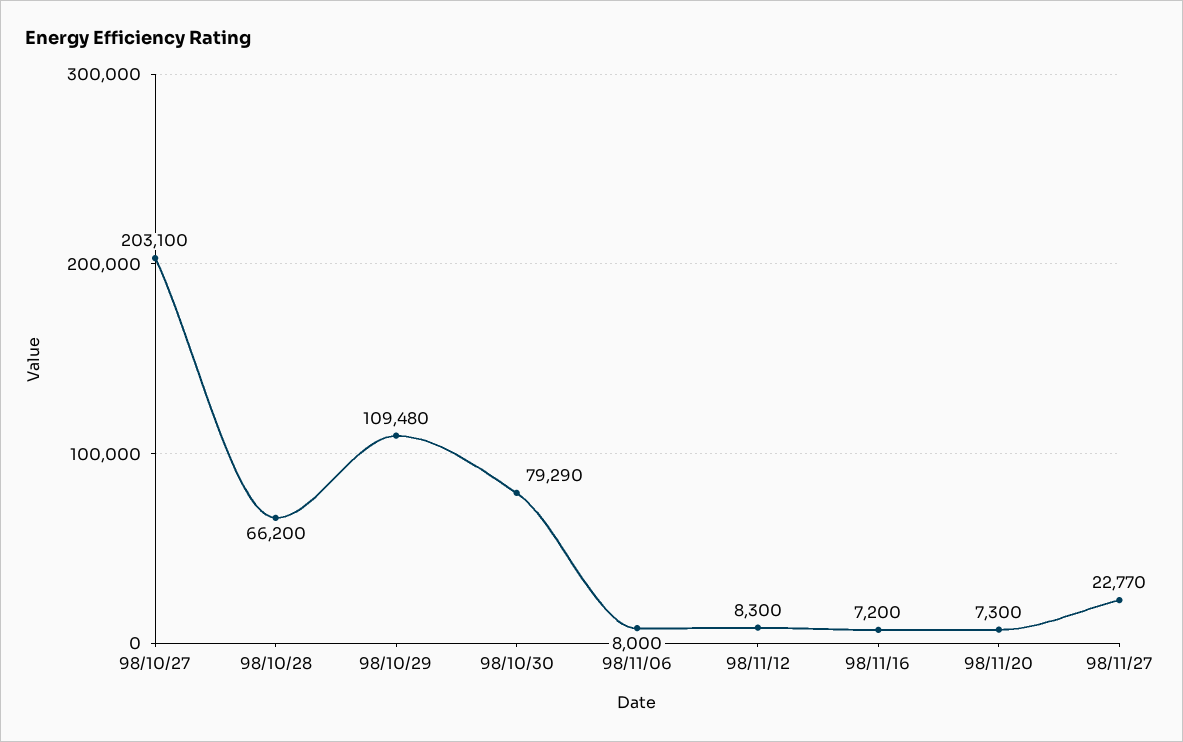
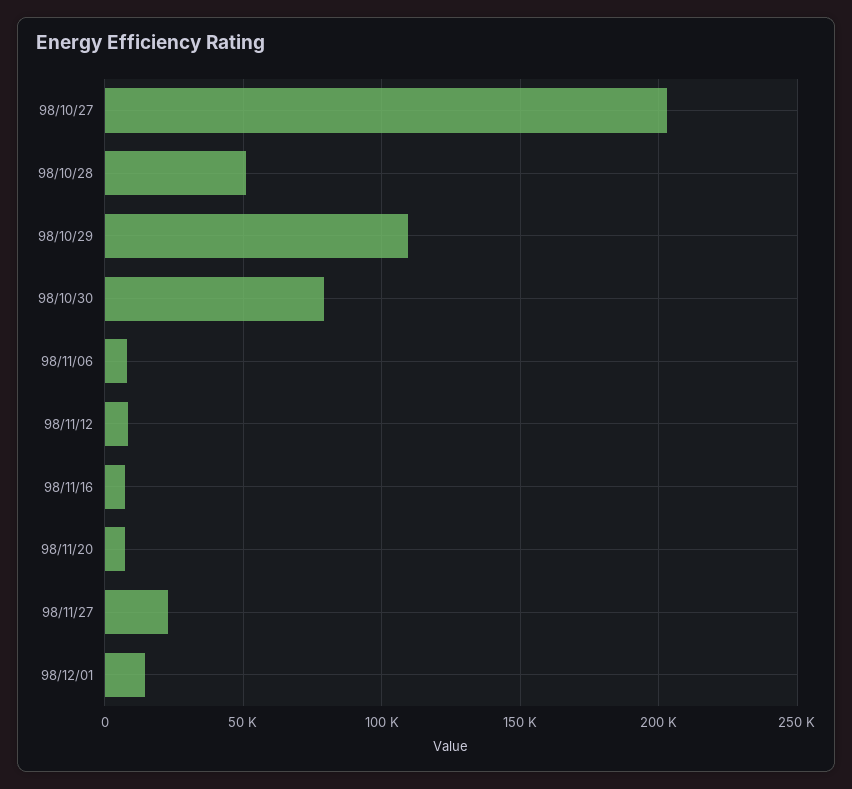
98/10/28: 66200 -> 50000
98/12/01: none -> 15000

